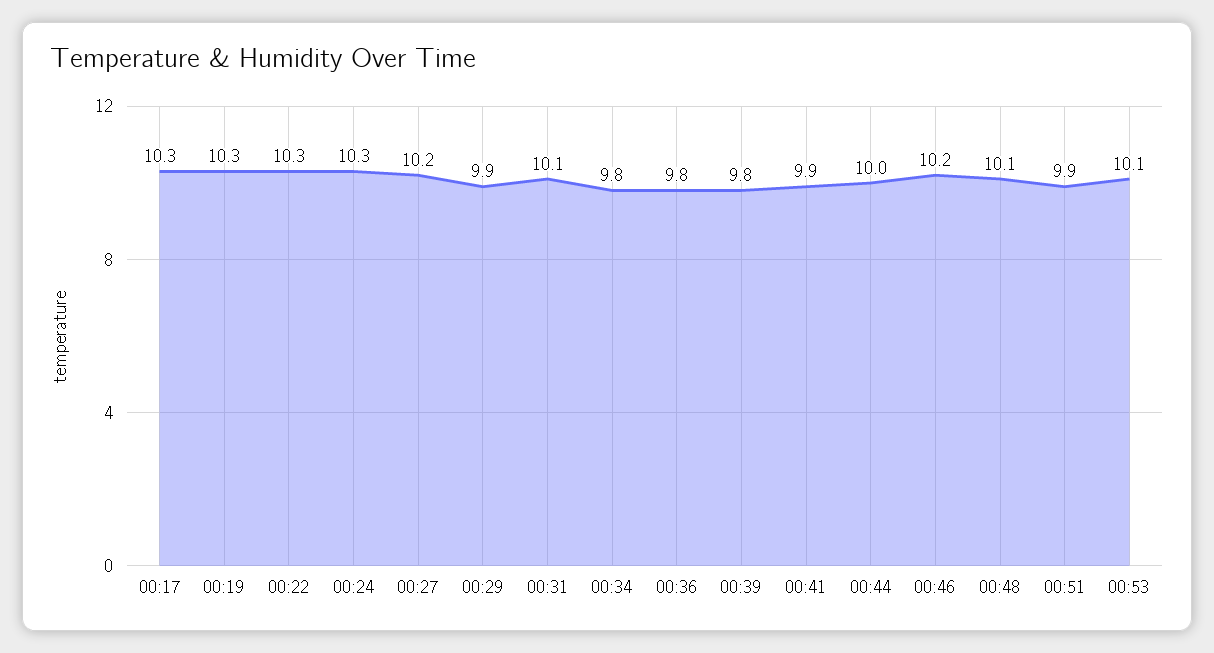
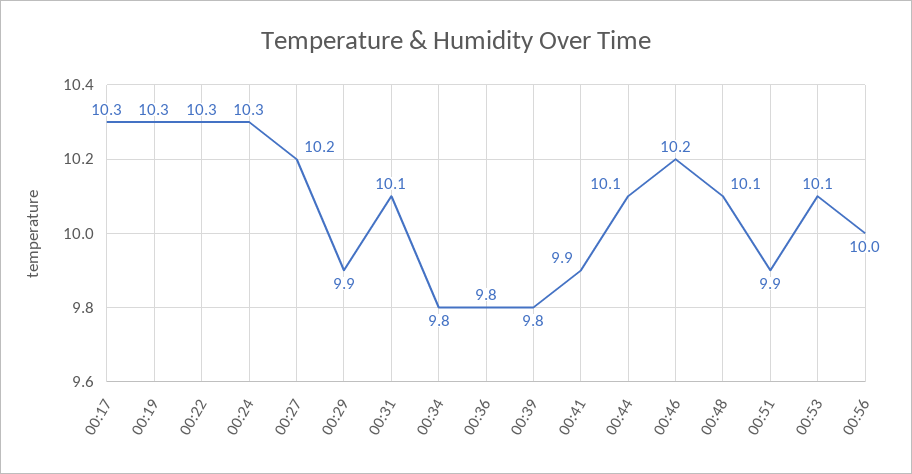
00:44: 10 -> 10.1
00:56: none -> 10

